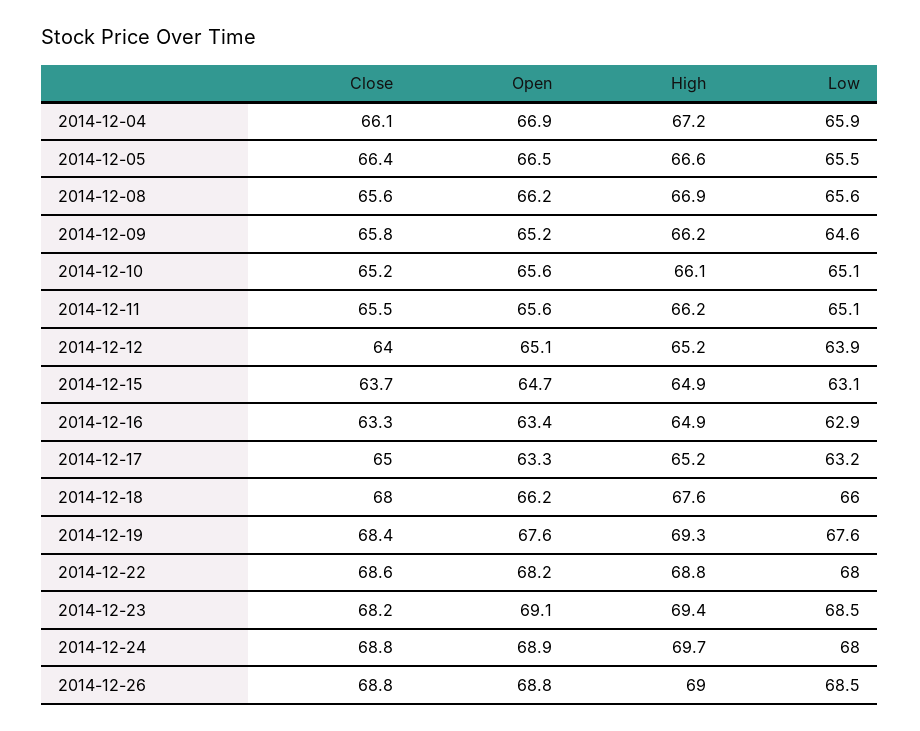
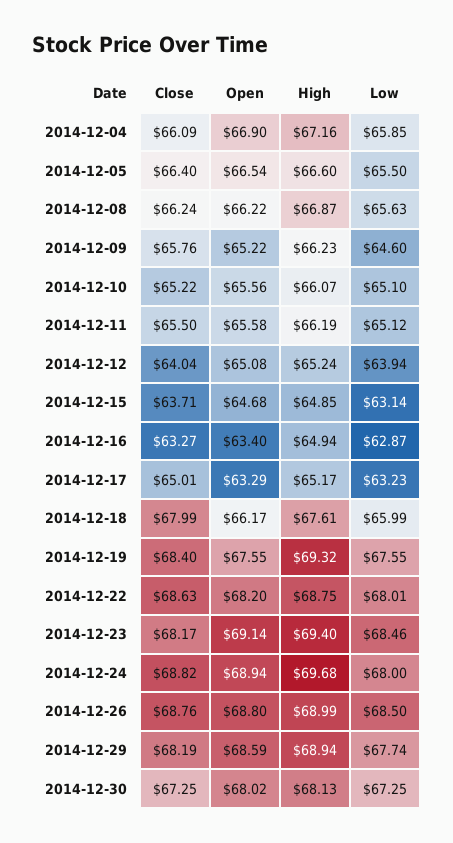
Close, 2014-12-08: 65.6 -> 66.24
Close, 2014-12-29: none -> 68.19
Open, 2014-12-29: none -> 68.59
High, 2014-12-29: none -> 68.94
Low, 2014-12-29: none -> 67.74
Close, 2014-12-30: none -> 67.25
Open, 2014-12-30: none -> 68.02
High, 2014-12-30: none -> 68.13
Low, 2014-12-30: none -> 67.25

